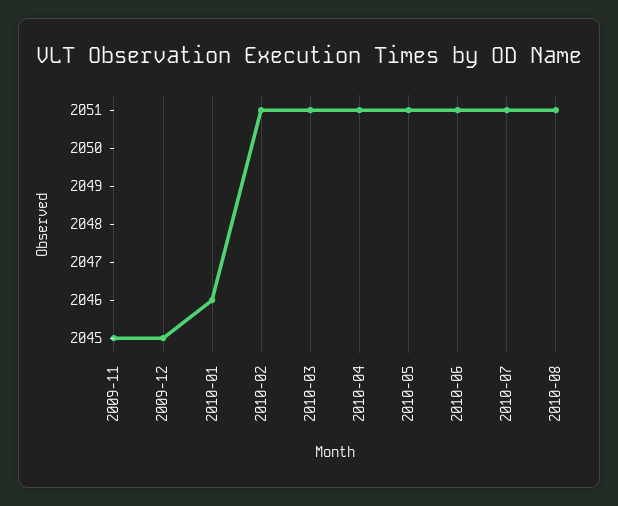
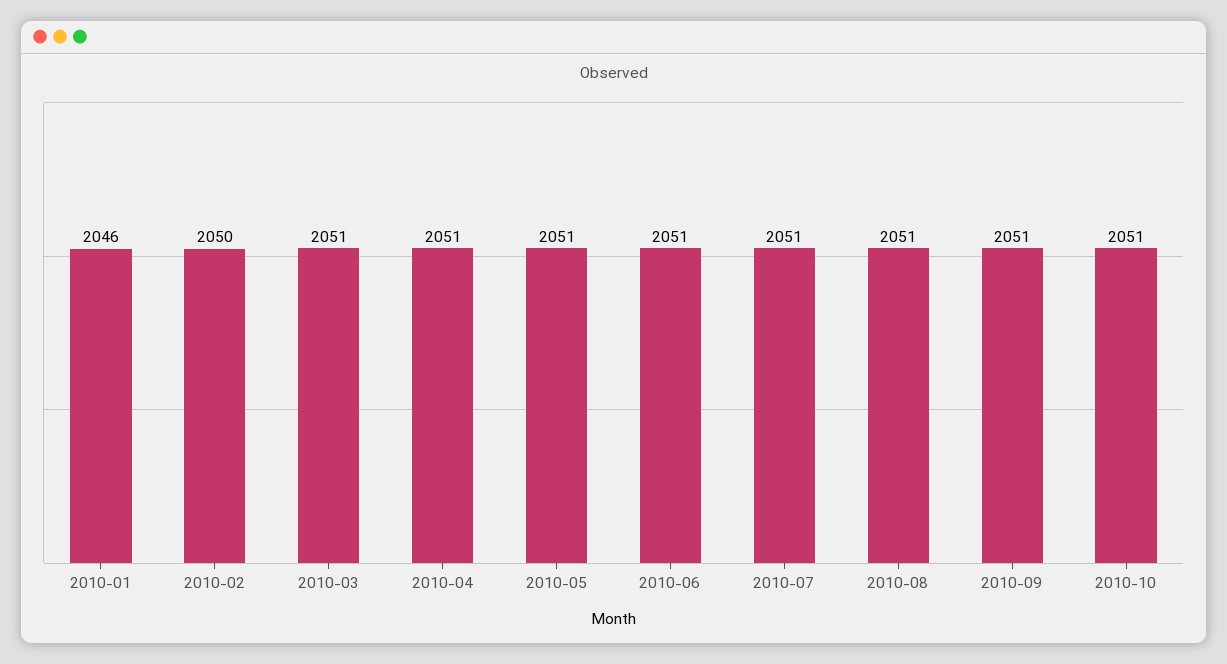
2009-11: 2045 -> none
2009-12: 2045 -> none
2010-02: 2051 -> 2050
2010-09: none -> 2051
2010-10: none -> 2051

